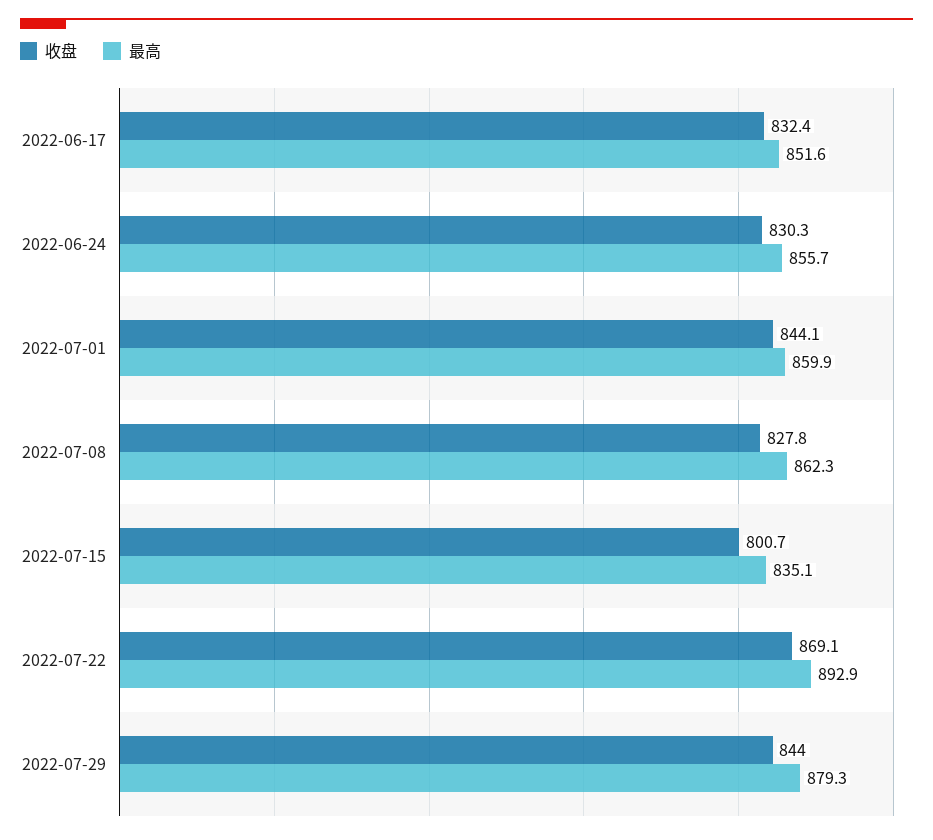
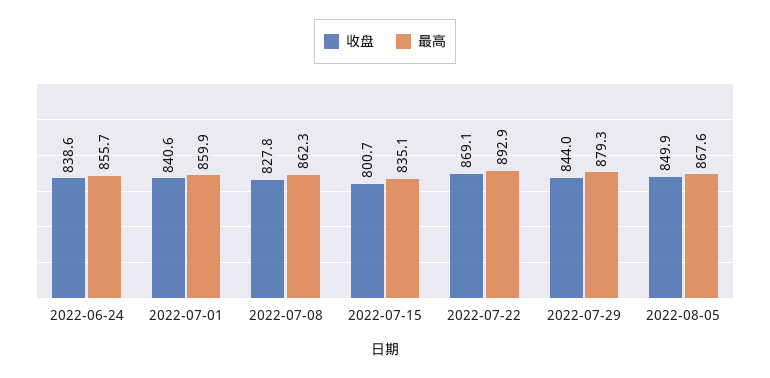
收盘, 2022-06-17: 832.4 -> none
最高, 2022-06-17: 851.6 -> none
收盘, 2022-06-24: 830.3 -> 838.6
收盘, 2022-07-01: 844.1 -> 840.6
收盘, 2022-08-05: none -> 849.9
最高, 2022-08-05: none -> 867.6

